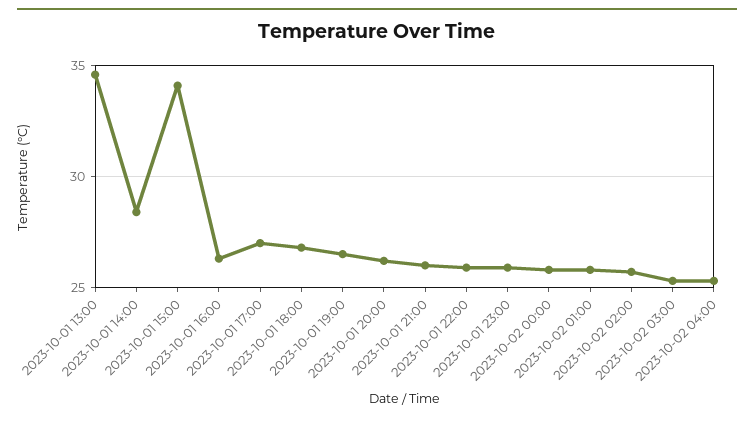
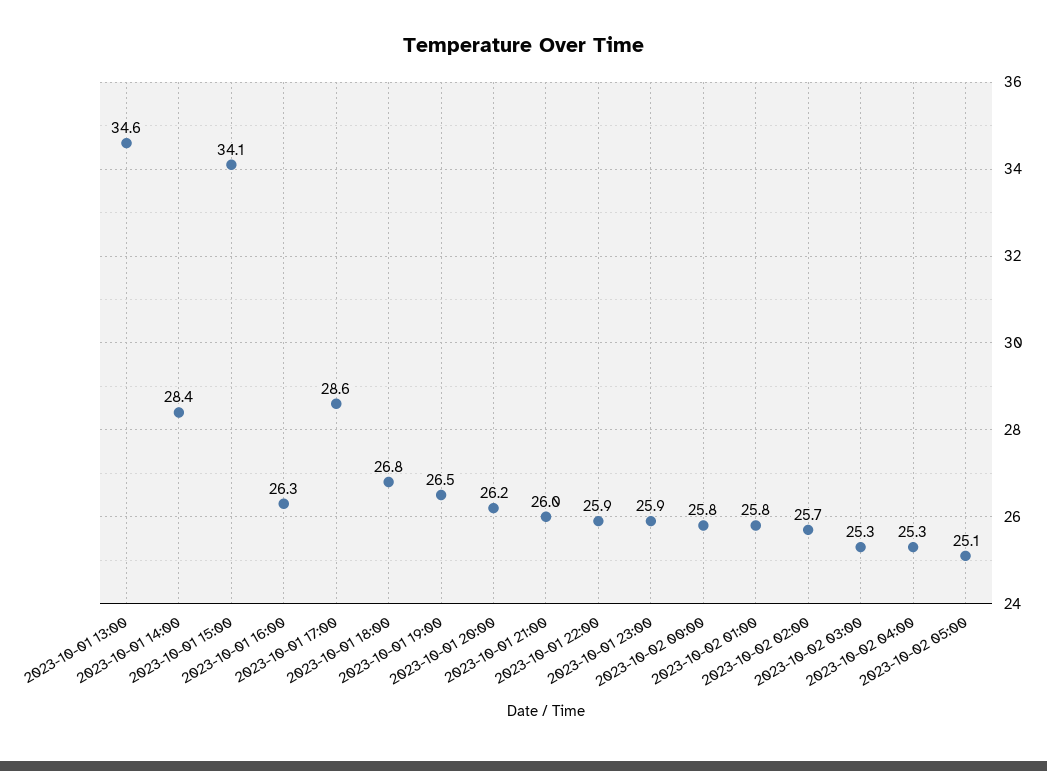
2023-10-01 17:00: 27 -> 28.6
2023-10-02 05:00: none -> 25.1

